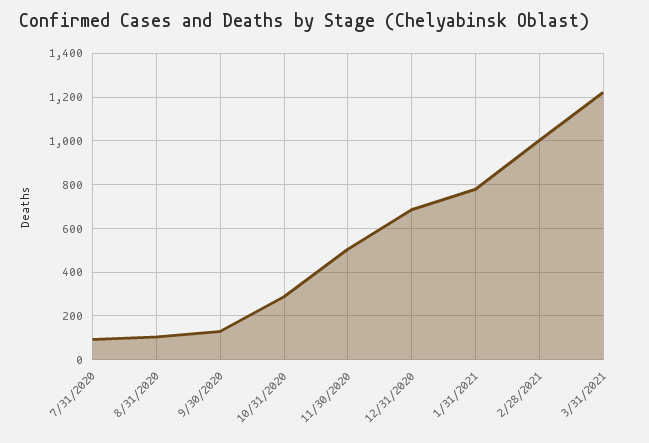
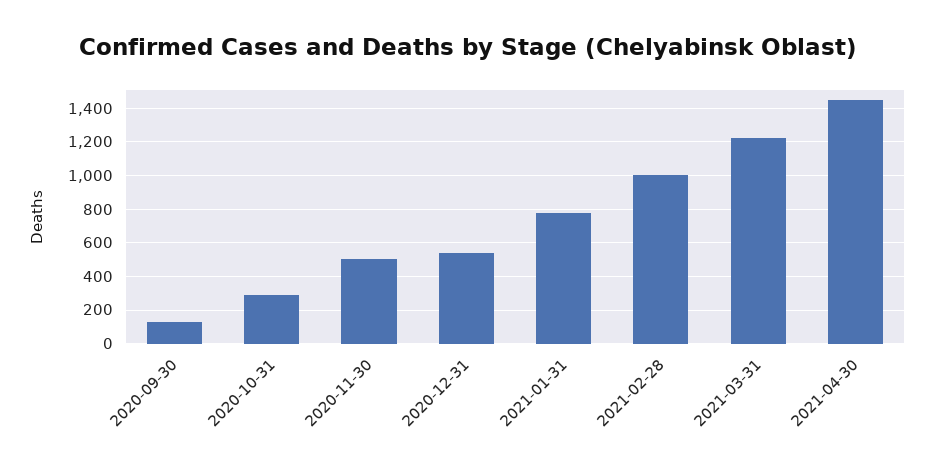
7/31/2020: 100 -> none
8/31/2020: 100 -> none
12/31/2020: 700 -> 550
2021-04-30: none -> 1450

